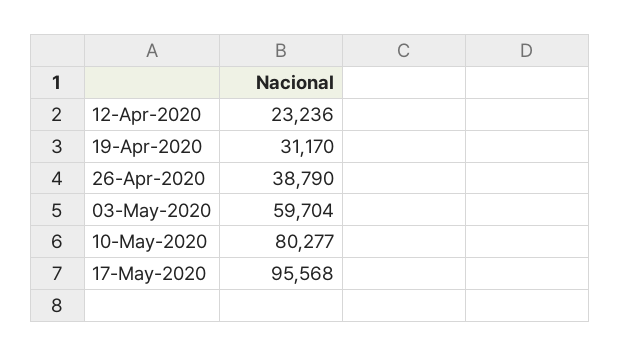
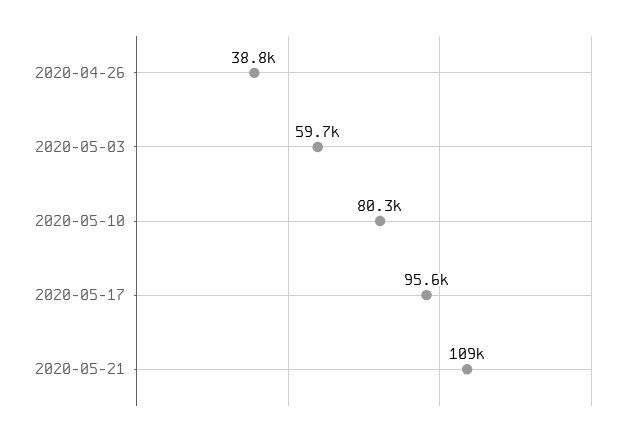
12-Apr-2020: 23236 -> none
19-Apr-2020: 31170 -> none
2020-05-21: none -> 109000

